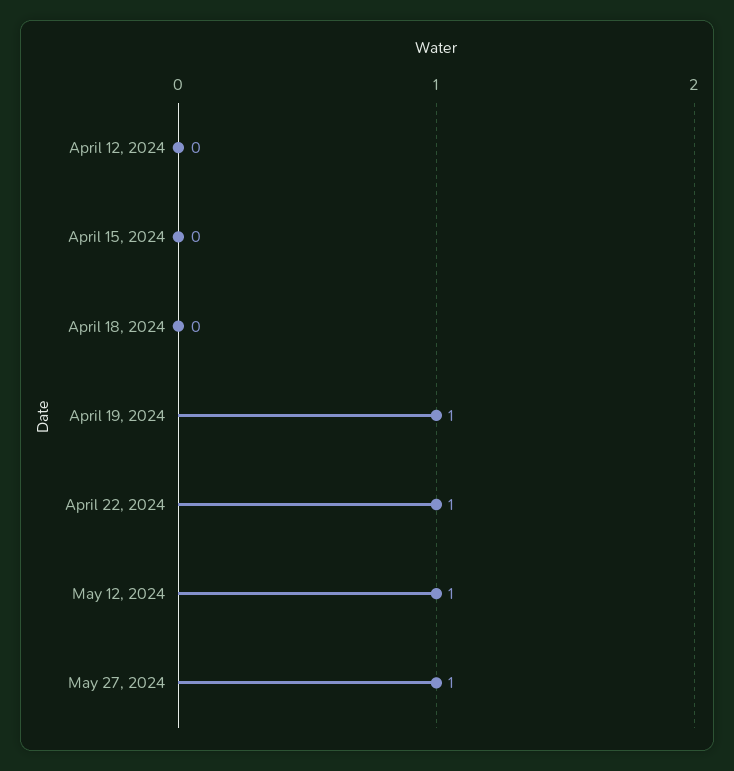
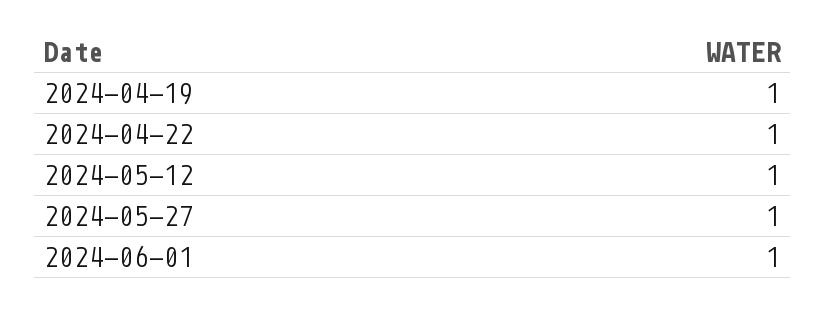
April 12, 2024: 0 -> none
April 15, 2024: 0 -> none
April 18, 2024: 0 -> none
2024-06-01: none -> 1

